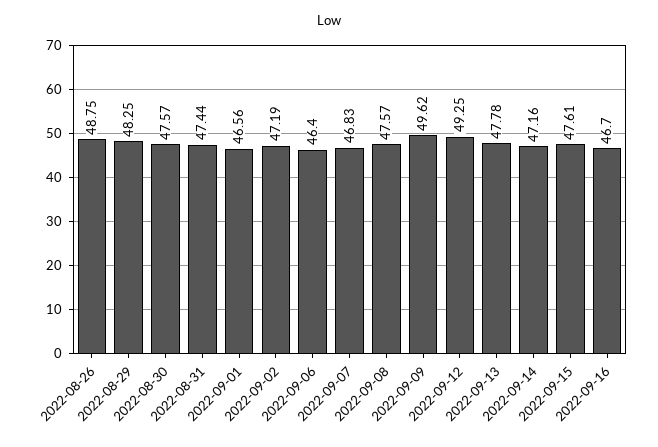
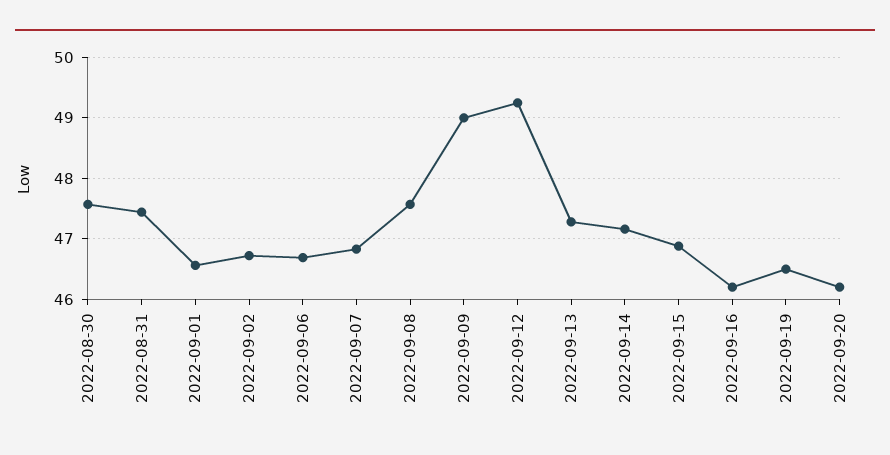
2022-08-26: 48.75 -> none
2022-08-29: 48.25 -> none
2022-09-02: 47.19 -> 46.7
2022-09-06: 46.4 -> 46.7
2022-09-09: 49.62 -> 49
2022-09-13: 47.78 -> 47.3
2022-09-15: 47.61 -> 46.9
2022-09-16: 46.7 -> 46.2
2022-09-19: none -> 46.5
2022-09-20: none -> 46.2

